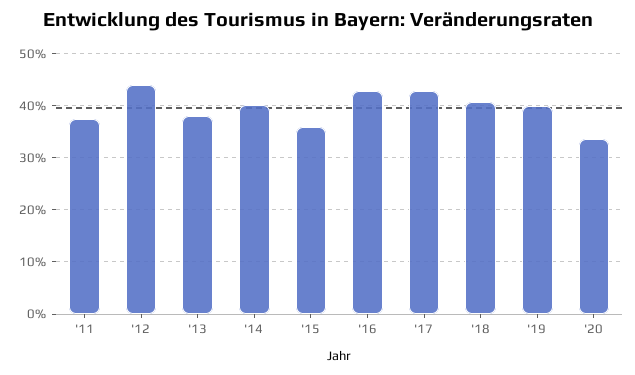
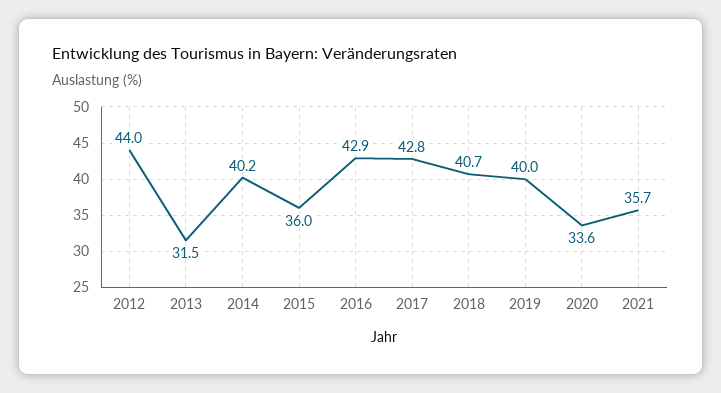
'11: 38 -> none
'13: 38 -> 31.5
2021: none -> 35.7

